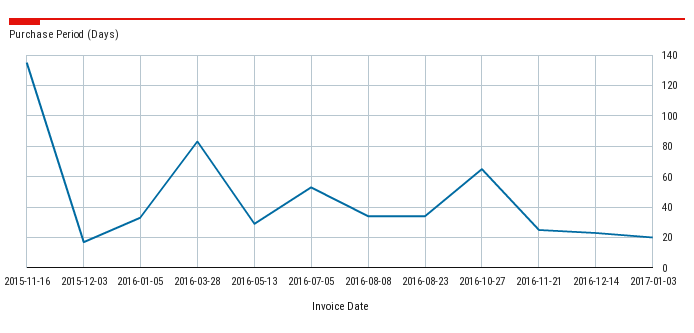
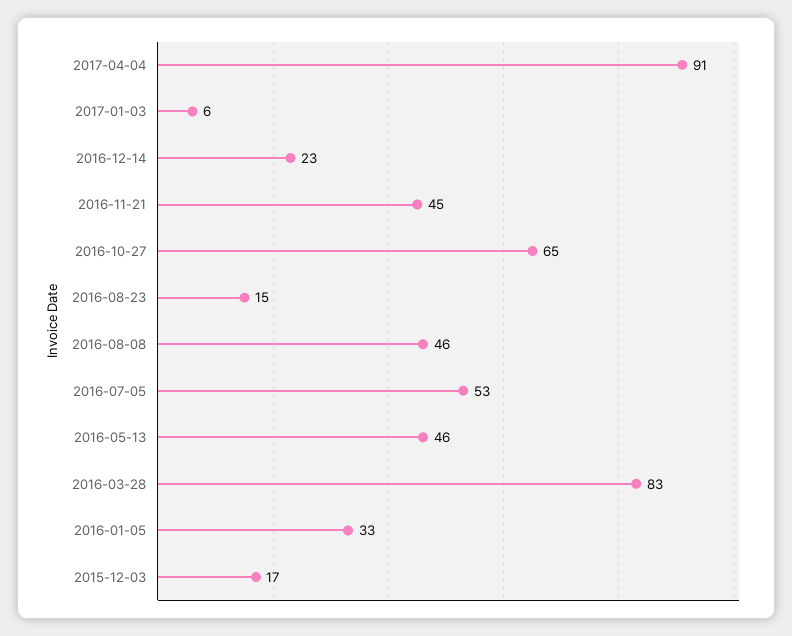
2015-11-16: 135 -> none
2016-05-13: 30 -> 46
2016-08-08: 35 -> 46
2016-08-23: 35 -> 15
2016-11-21: 25 -> 45
2017-01-03: 20 -> 6
2017-04-04: none -> 91

